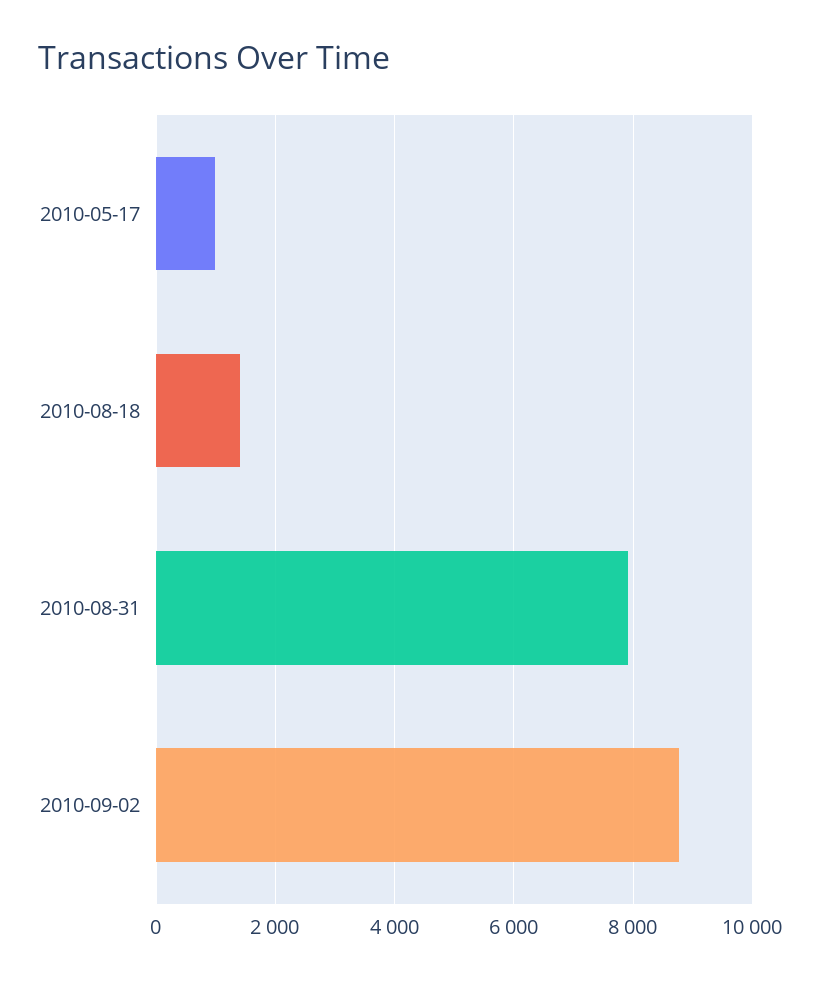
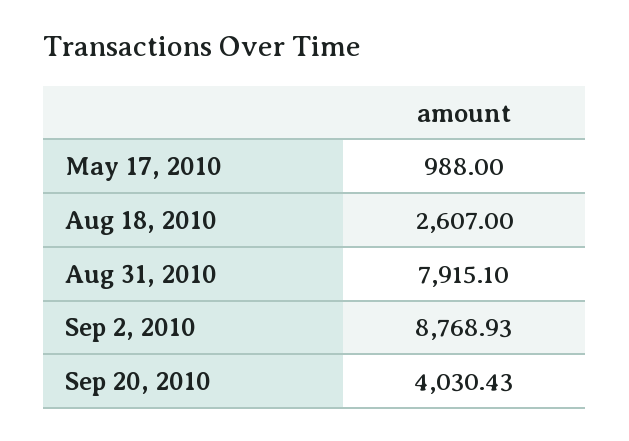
2010-08-18: 1400 -> 2607
Sep 20, 2010: none -> 4030.43

